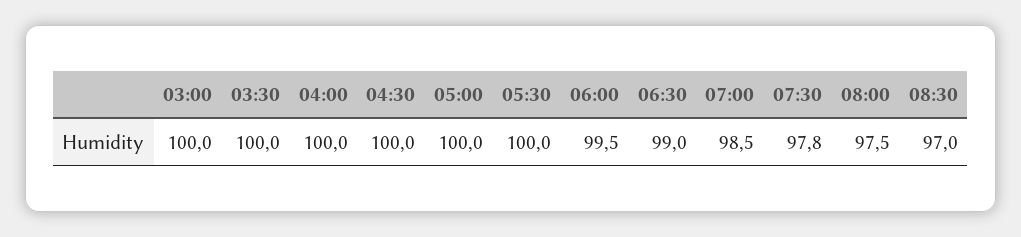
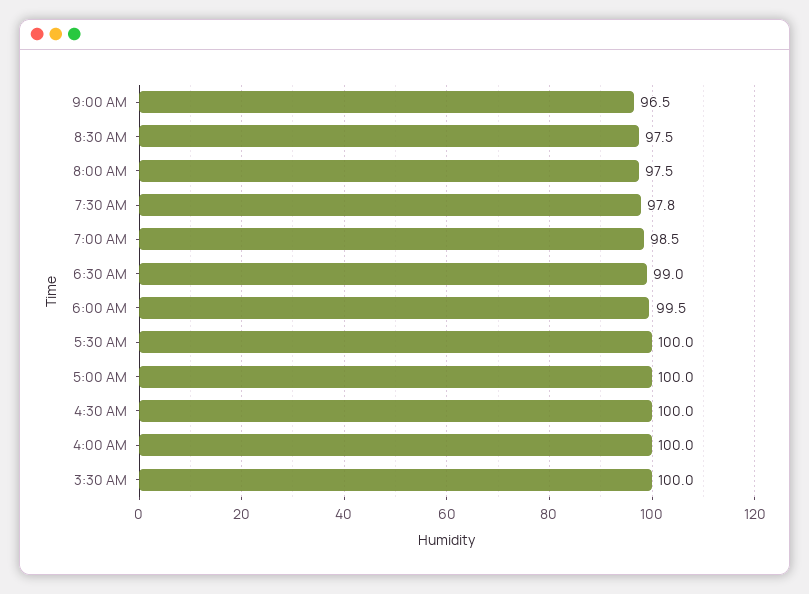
03:00: 100 -> none
08:30: 97 -> 97.5
9:00 AM: none -> 96.5

